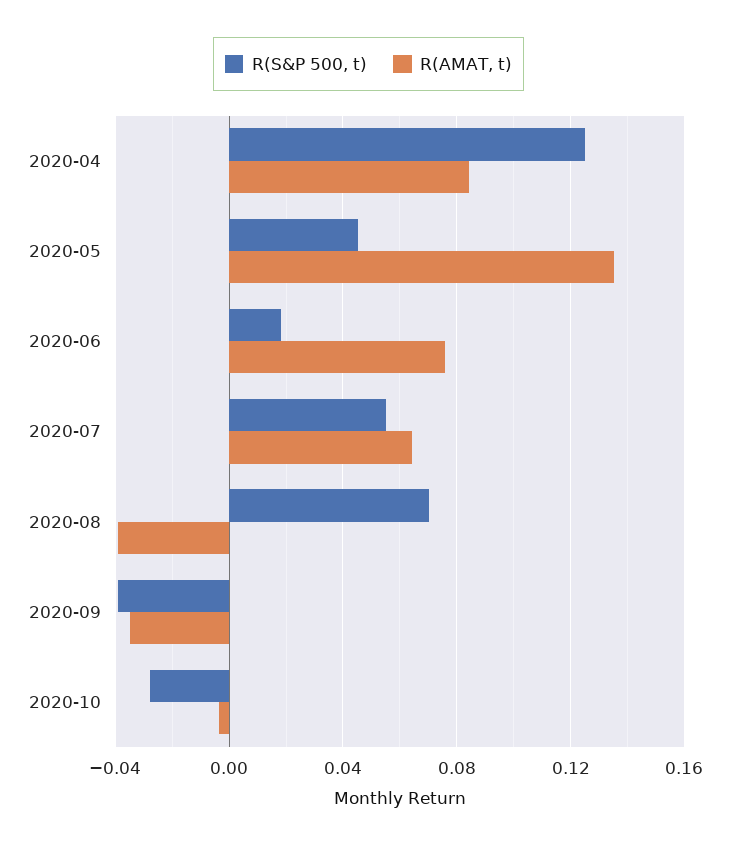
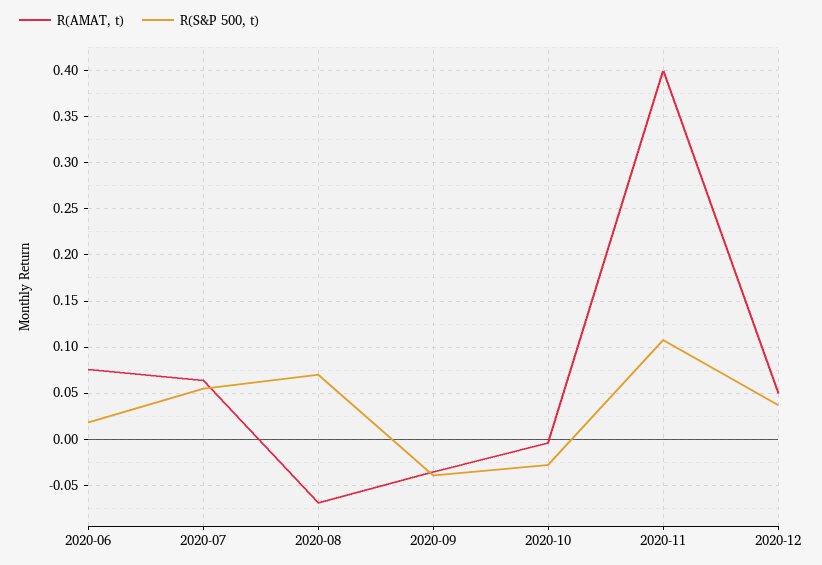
R(S&P 500, t), 2020-04: 0.125 -> none
R(AMAT, t), 2020-04: 0.085 -> none
R(S&P 500, t), 2020-05: 0.045 -> none
R(AMAT, t), 2020-05: 0.135 -> none
R(AMAT, t), 2020-08: -0.04 -> -0.07
R(AMAT, t), 2020-11: none -> 0.4
R(S&P 500, t), 2020-11: none -> 0.11
R(AMAT, t), 2020-12: none -> 0.05
R(S&P 500, t), 2020-12: none -> 0.04

